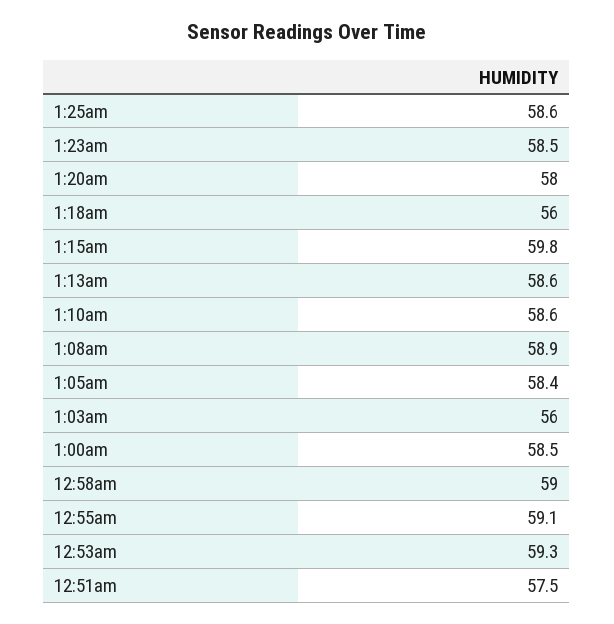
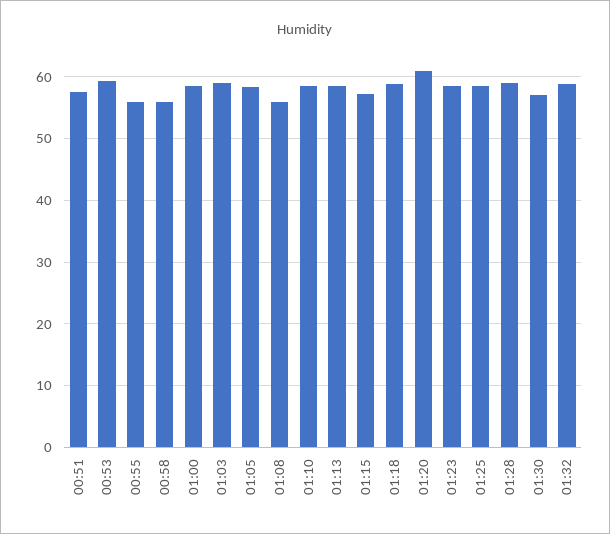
1:20am: 58 -> 61
1:18am: 56 -> 59
1:15am: 59.8 -> 57
1:08am: 58.9 -> 56
1:03am: 56 -> 59
12:58am: 59 -> 56
12:55am: 59.1 -> 56
01:28: none -> 59
01:30: none -> 57
01:32: none -> 59

